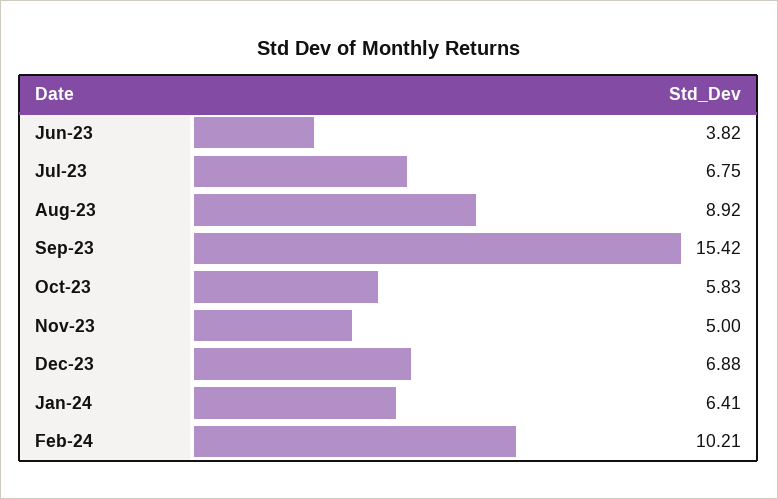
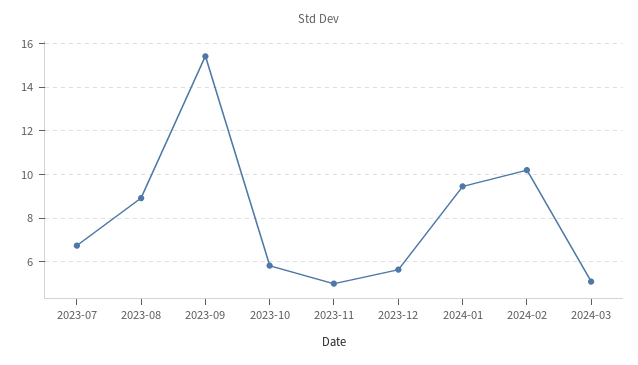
Jun-23: 3.82 -> none
Dec-23: 6.88 -> 5.5
Jan-24: 6.41 -> 9.5
2024-03: none -> 5

